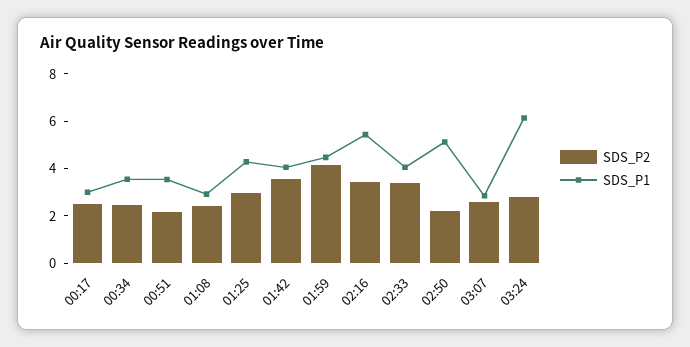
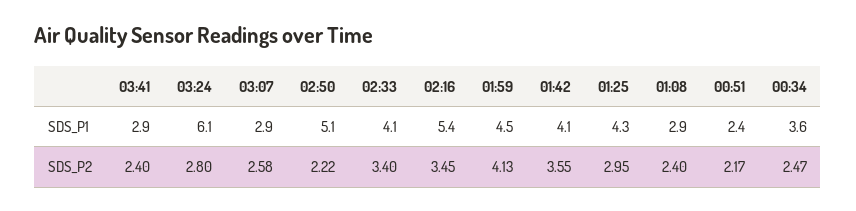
SDS_P2, 00:17: 2.5 -> none
SDS_P1, 00:17: 3 -> none
SDS_P1, 00:51: 3.5 -> 2.4
SDS_P1, 03:41: none -> 2.9
SDS_P2, 03:41: none -> 2.4

